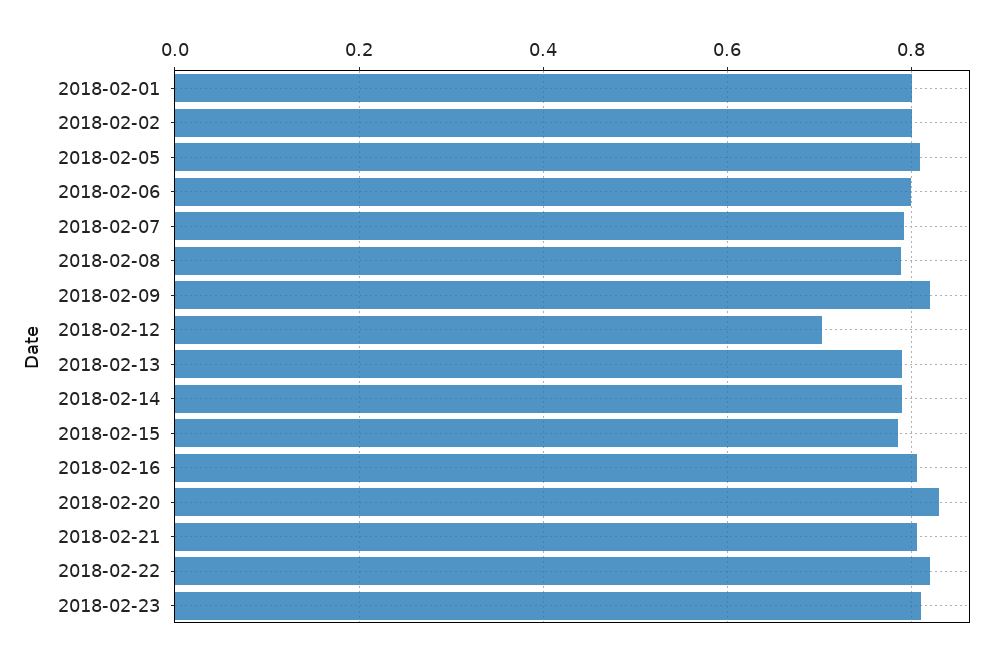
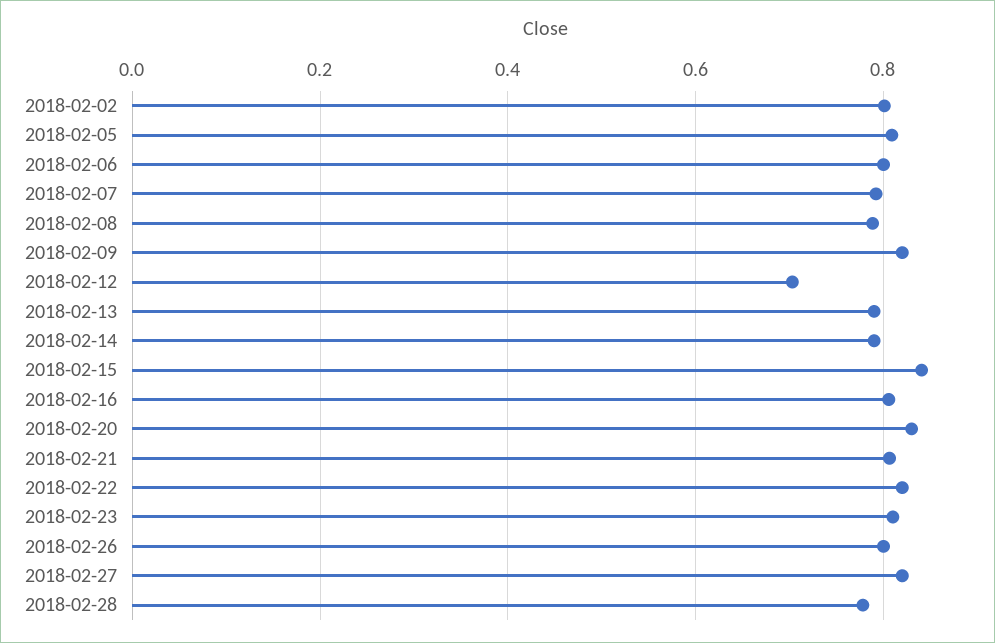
2018-02-01: 0.8 -> none
2018-02-15: 0.78 -> 0.84
2018-02-26: none -> 0.8
2018-02-27: none -> 0.82
2018-02-28: none -> 0.78

